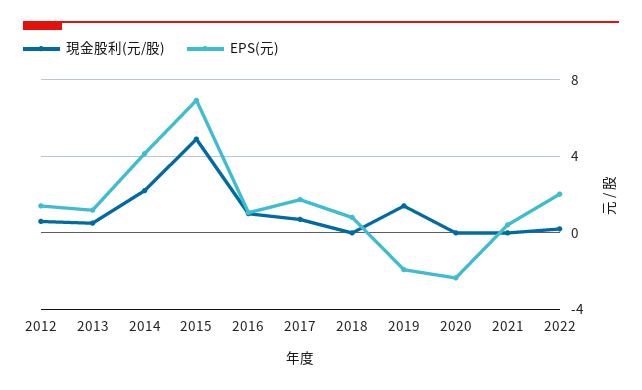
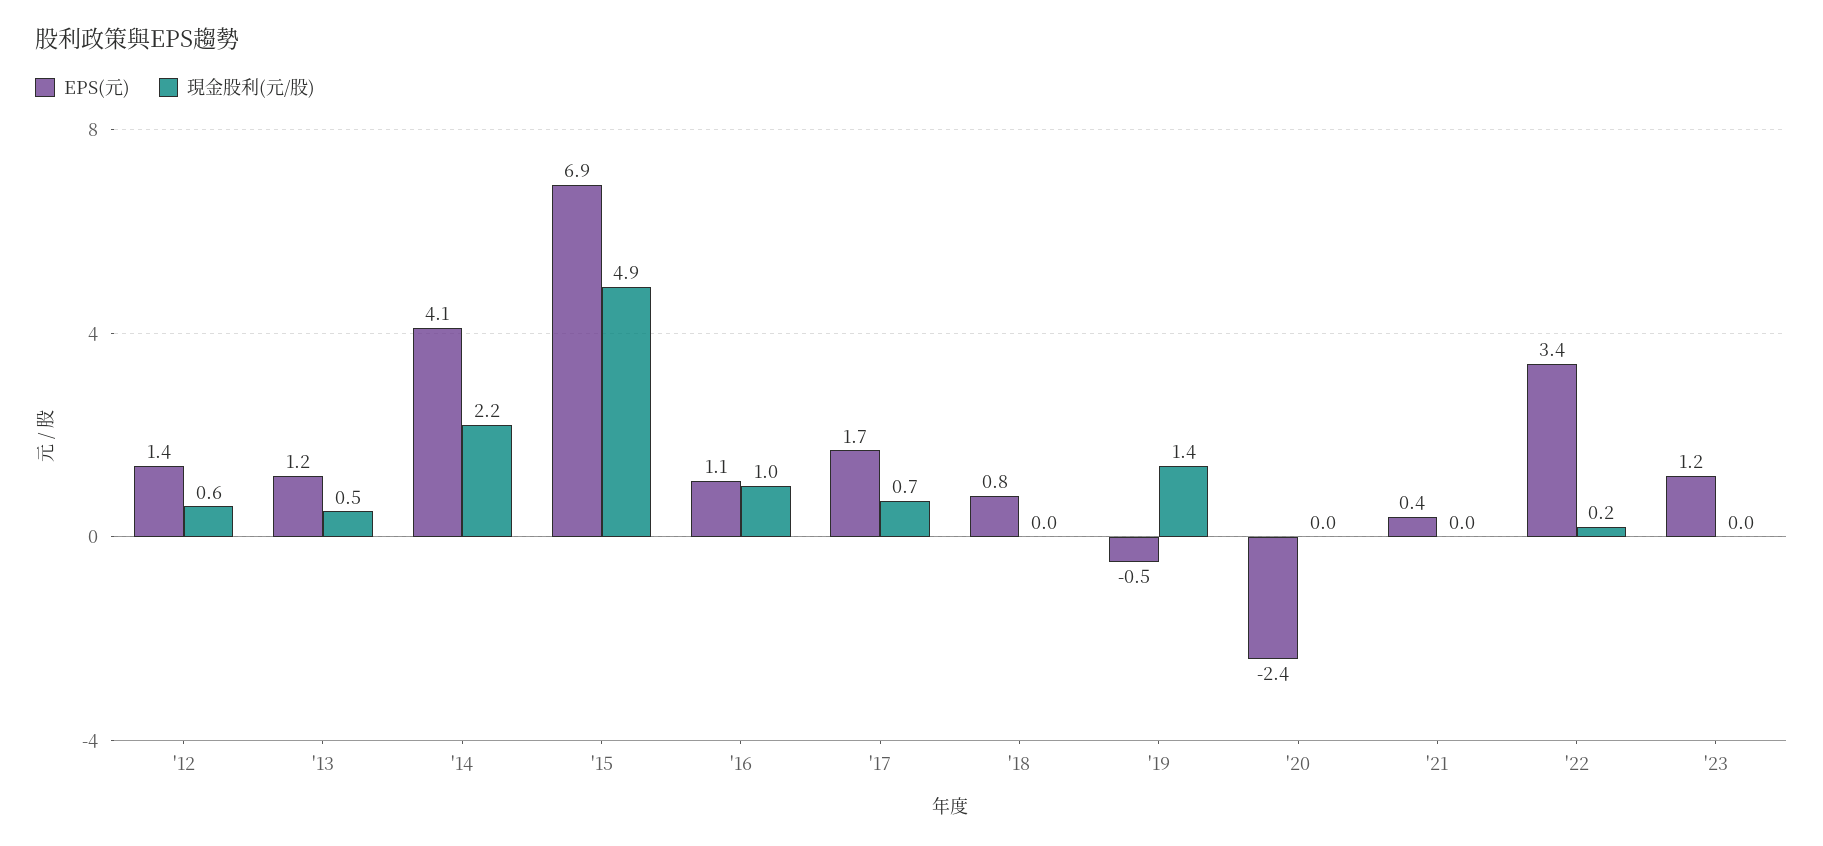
EPS(元), 2019: -2 -> -0.5
EPS(元), 2022: 2 -> 3.4
EPS(元), '23: none -> 1.2
現金股利(元/股), '23: none -> 0

